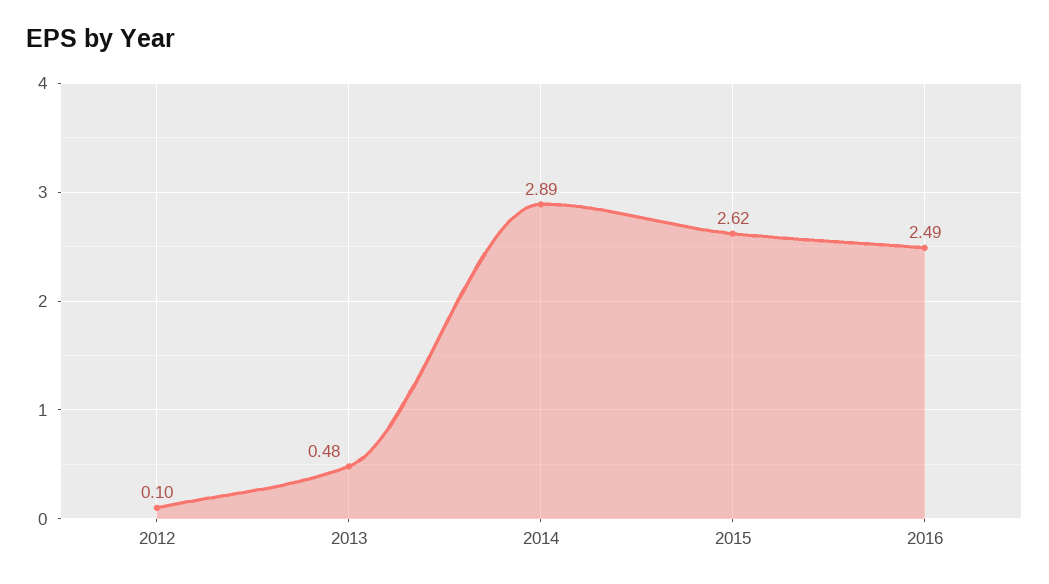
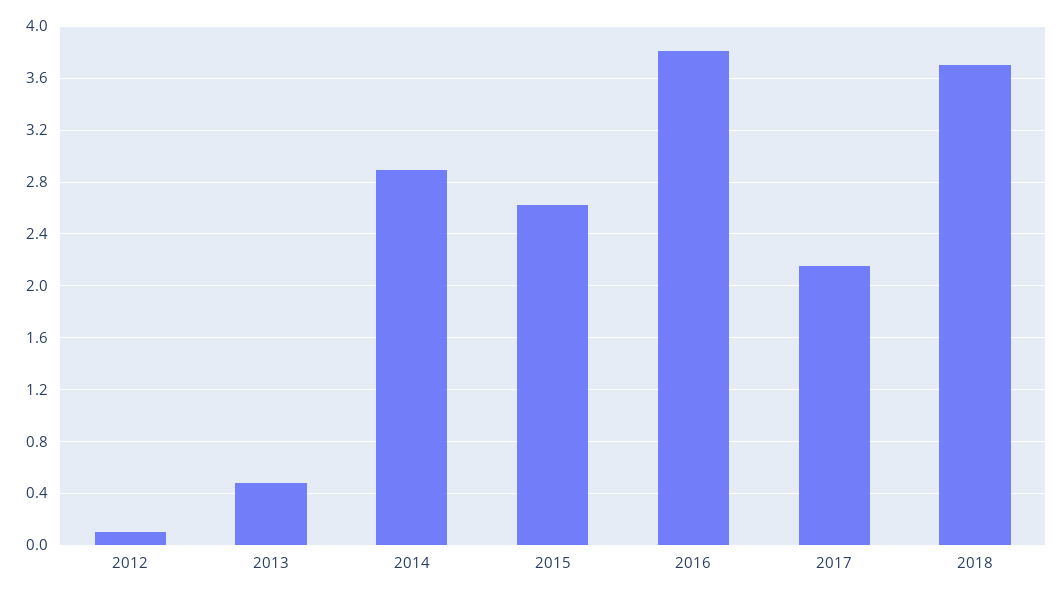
2016: 2.49 -> 3.8
2017: none -> 2.15
2018: none -> 3.7

